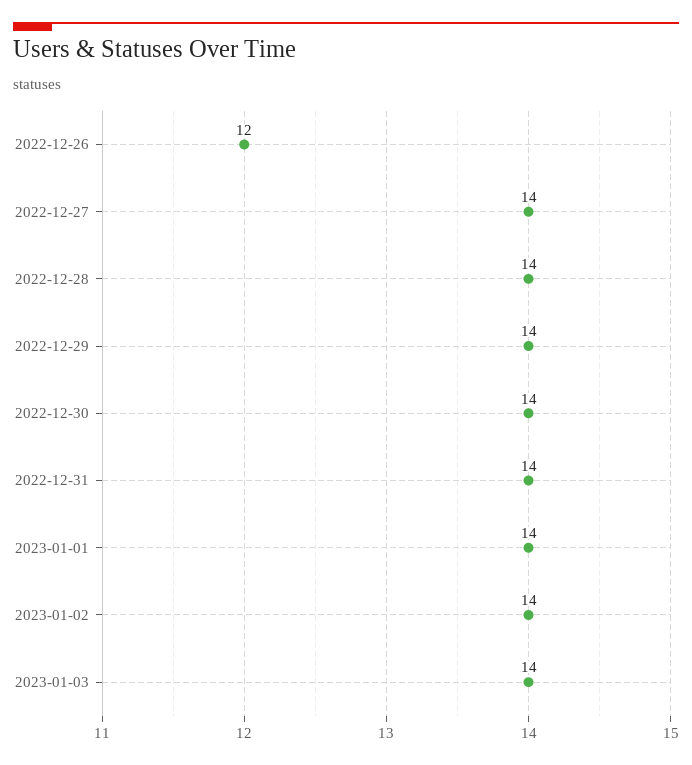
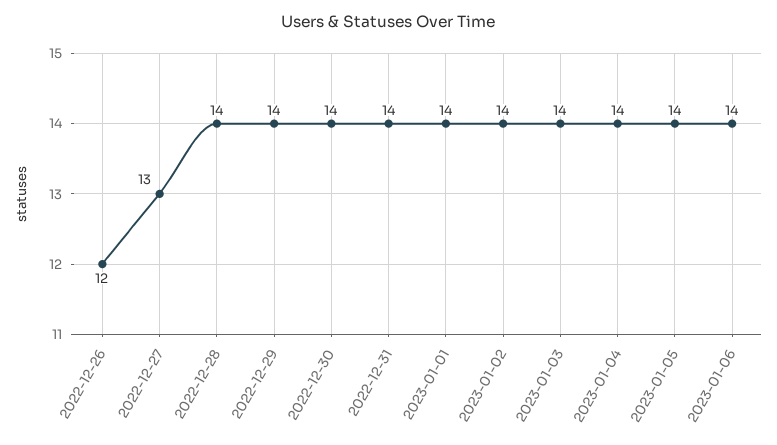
2022-12-27: 14 -> 13
2023-01-04: none -> 14
2023-01-05: none -> 14
2023-01-06: none -> 14

